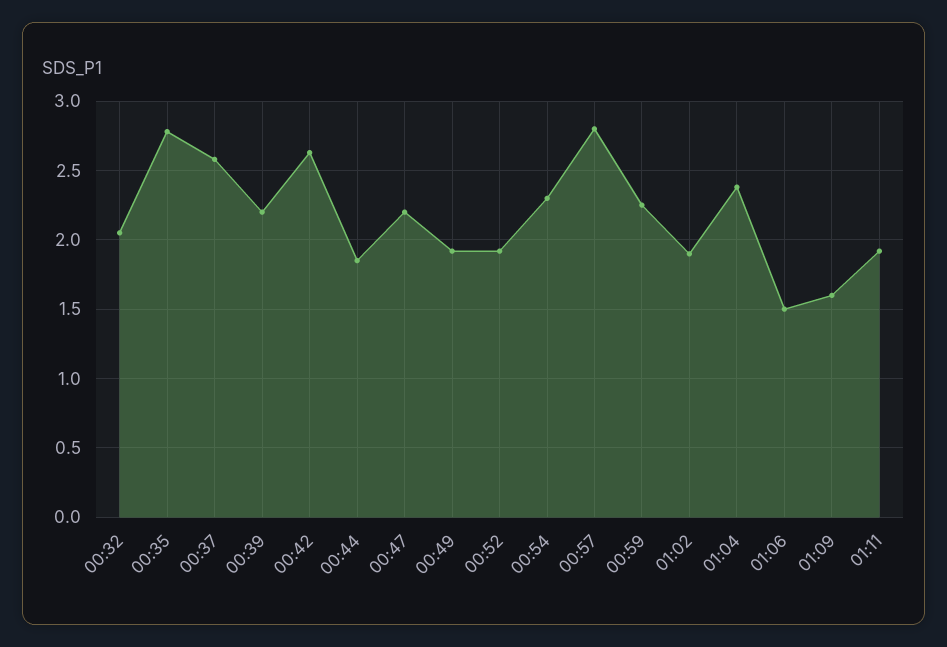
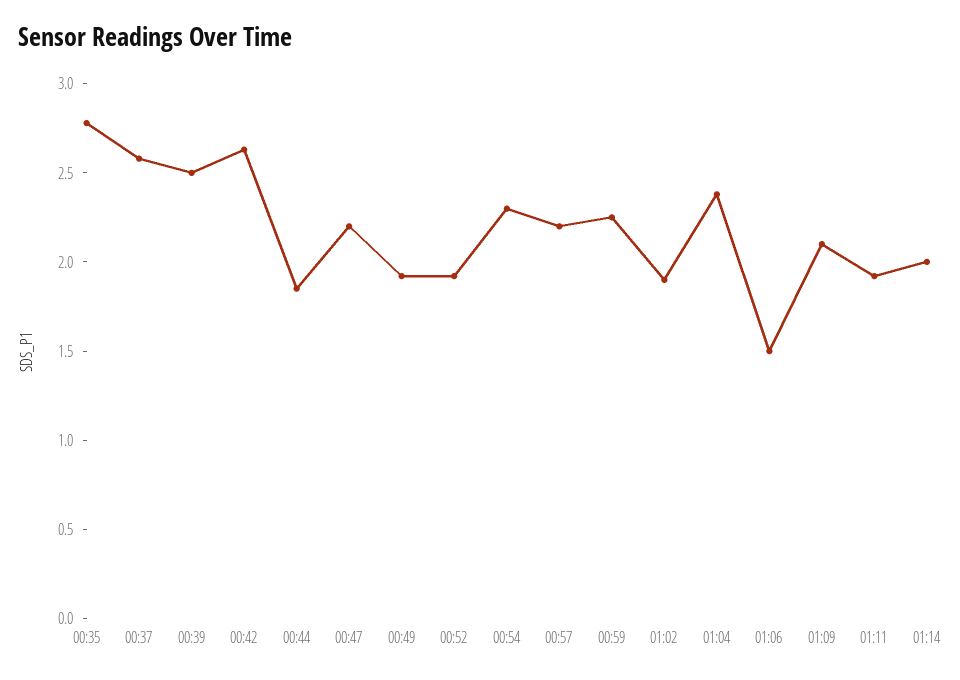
00:32: 2.05 -> none
00:39: 2.2 -> 2.5
00:57: 2.8 -> 2.2
01:09: 1.6 -> 2.1
01:14: none -> 2

